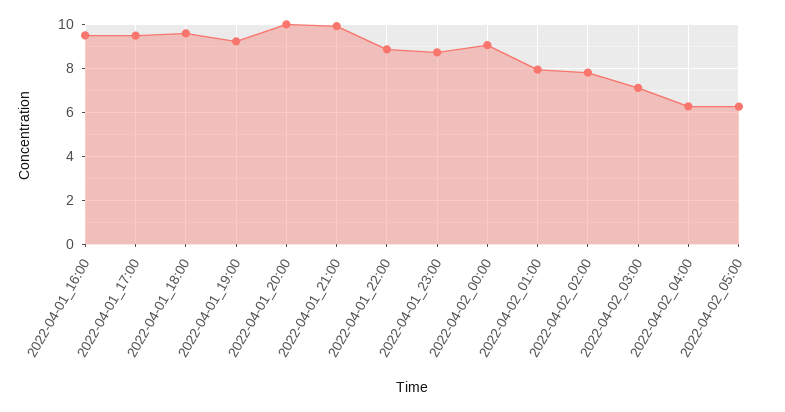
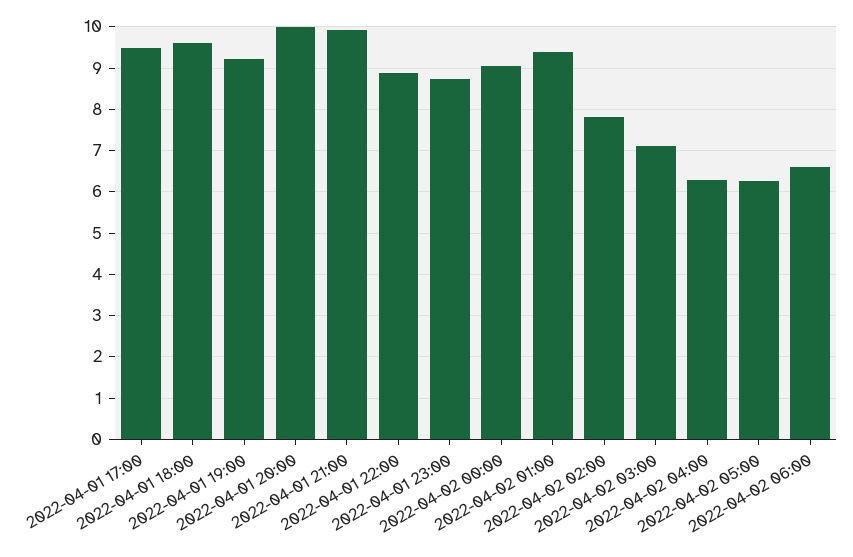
2022-04-01_16:00: 9.5 -> none
2022-04-02_01:00: 8 -> 9.4
2022-04-02 06:00: none -> 6.6

